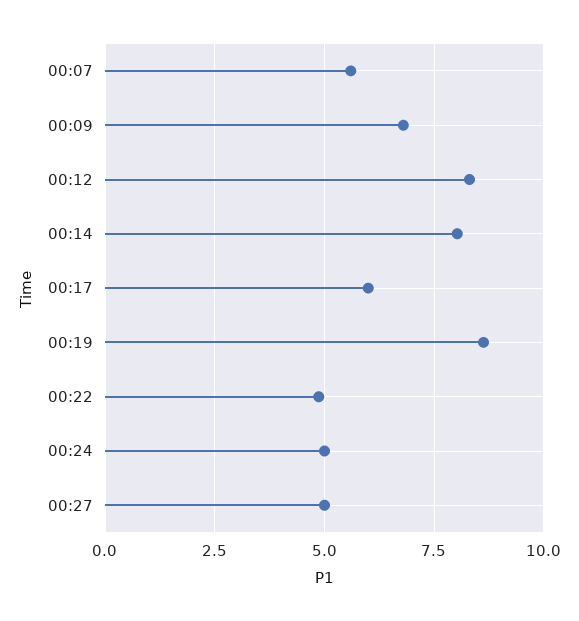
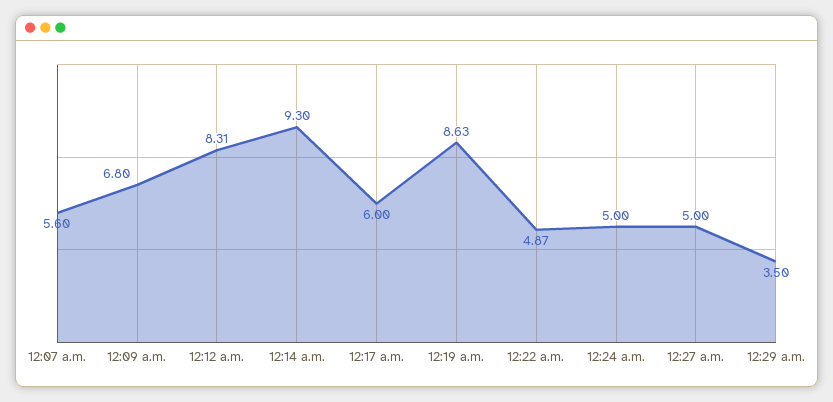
00:14: 8 -> 9.3
12:29 a.m.: none -> 3.5

